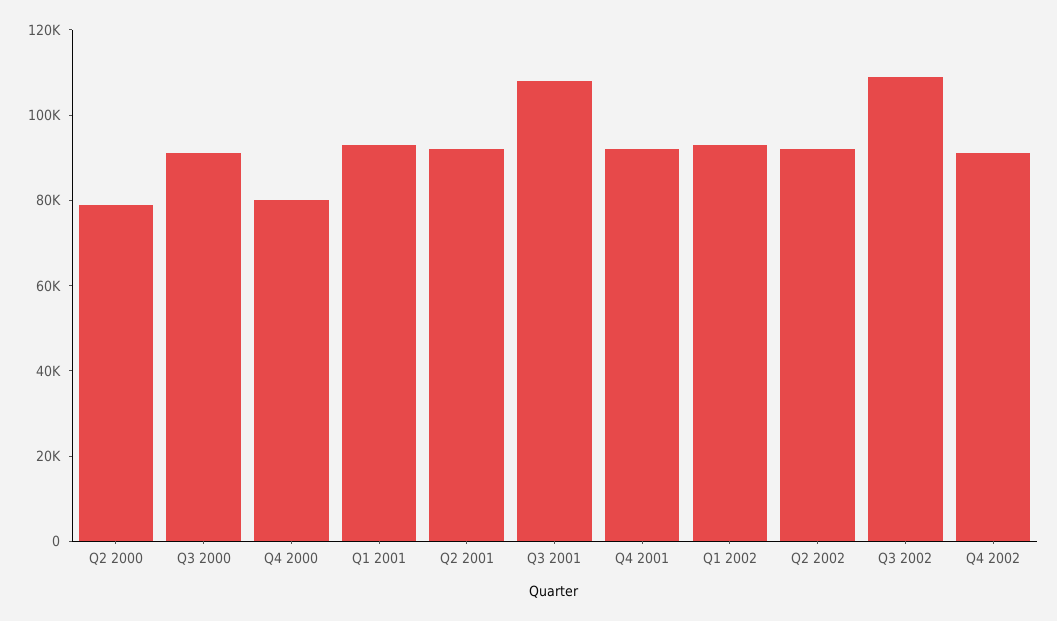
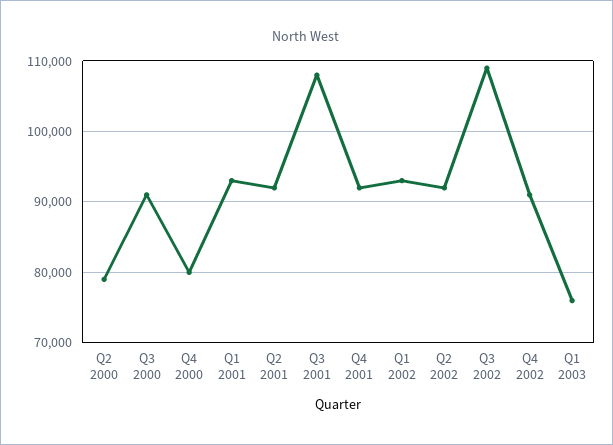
Q1 2003: none -> 76000

